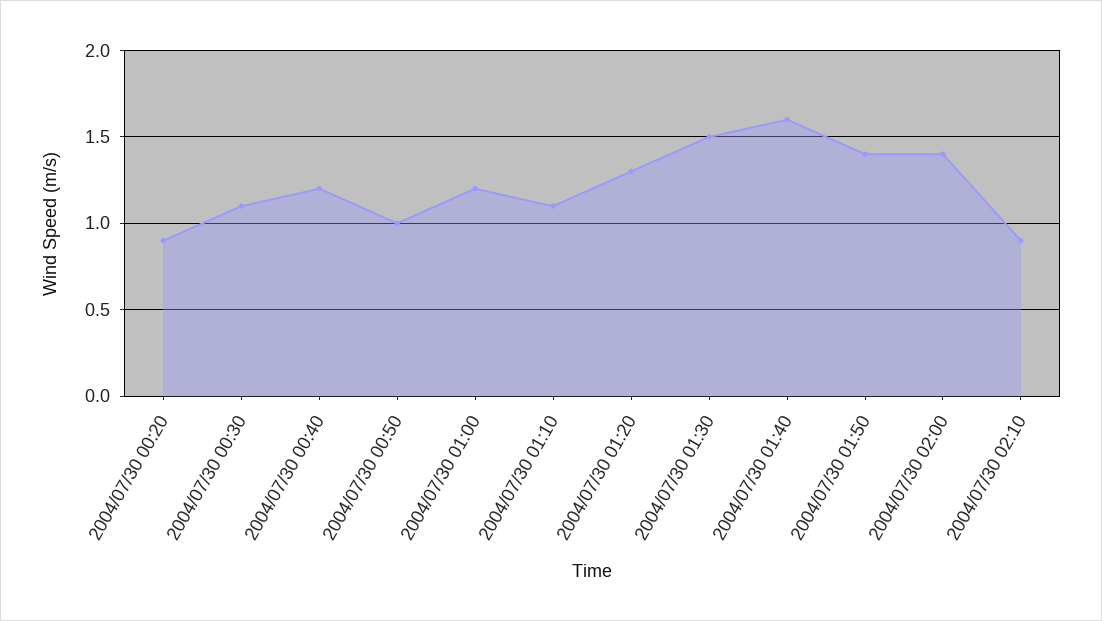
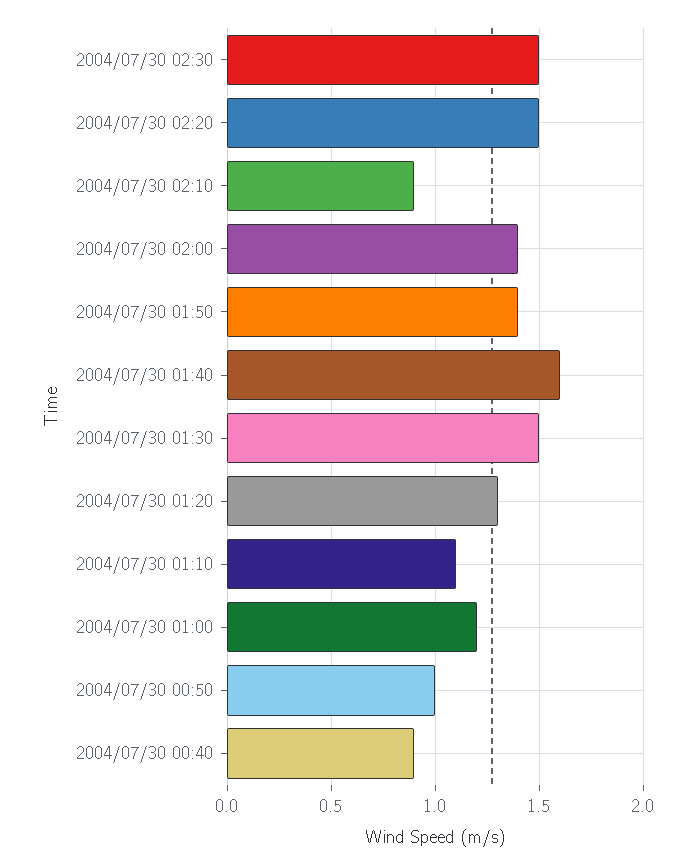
2004/07/30 00:20: 0.9 -> none
2004/07/30 00:30: 1.1 -> none
2004/07/30 00:40: 1.2 -> 0.9
2004/07/30 02:30: none -> 1.5
2004/07/30 02:20: none -> 1.5

